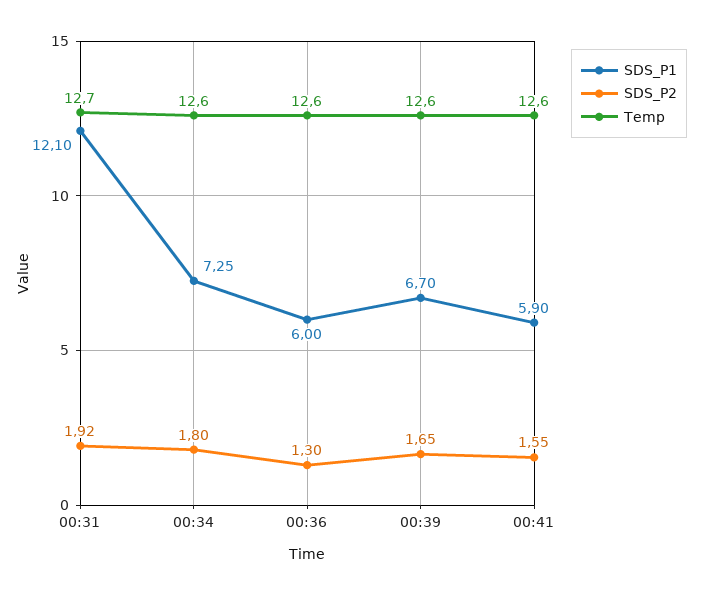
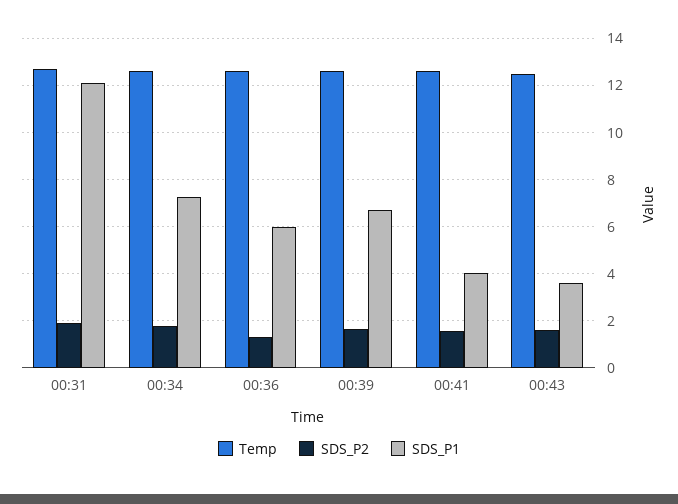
SDS_P1, 00:41: 5.9 -> 4
Temp, 00:43: none -> 12.5
SDS_P2, 00:43: none -> 1.5
SDS_P1, 00:43: none -> 3.5

